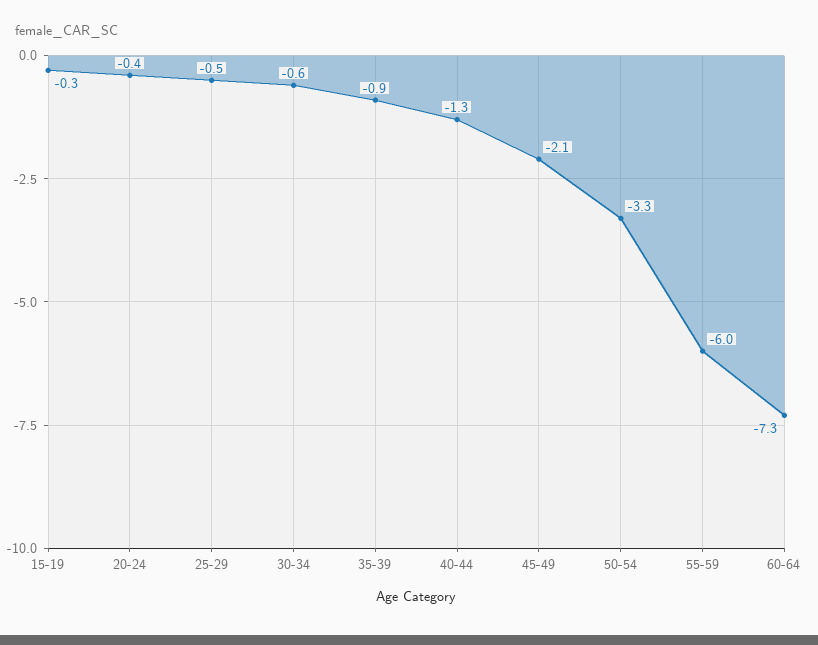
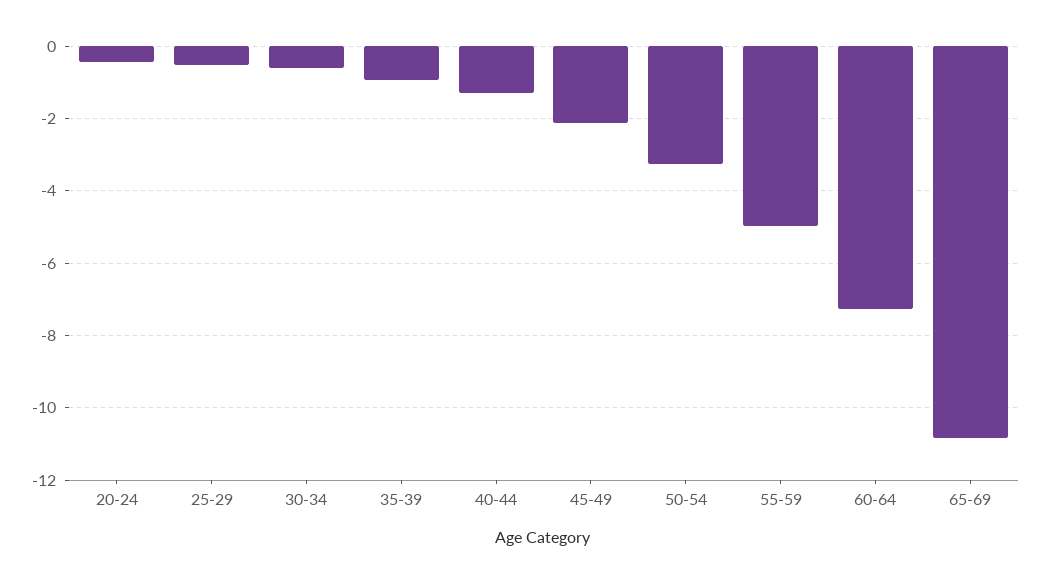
15-19: -0.3 -> none
55-59: -6 -> -5
65-69: none -> -10.8

